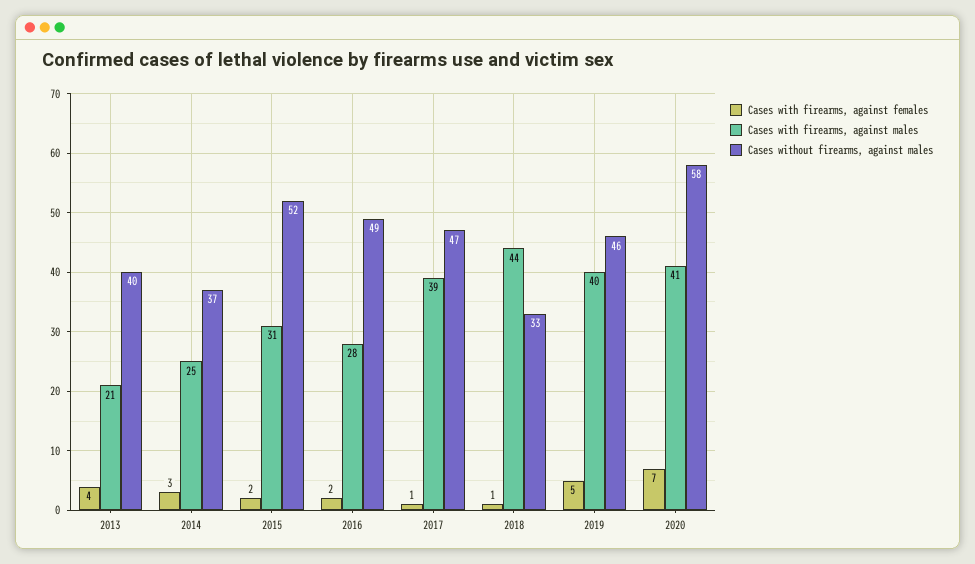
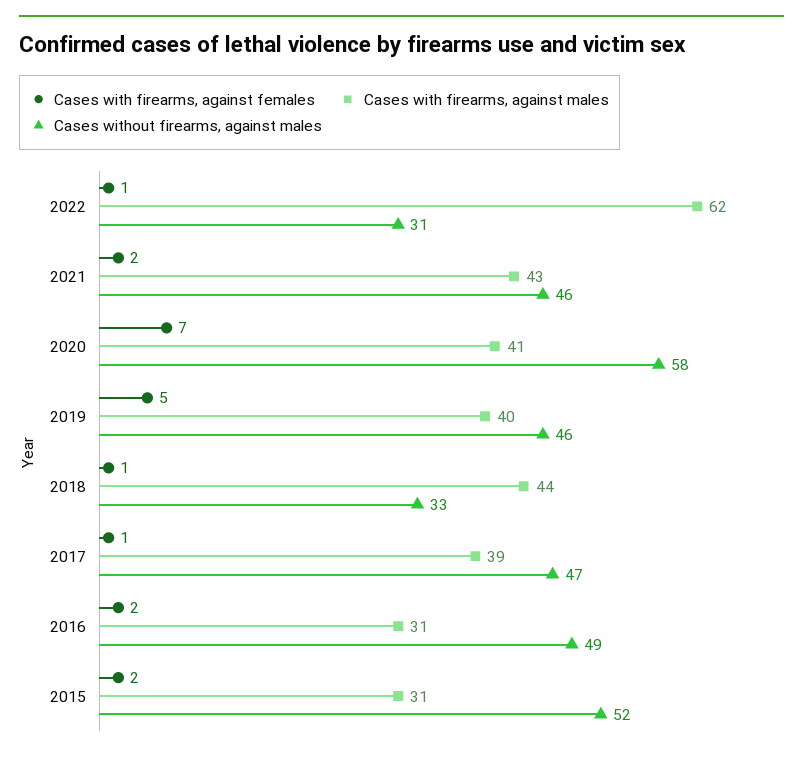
Cases with firearms, against females, 2013: 4 -> none
Cases with firearms, against males, 2013: 21 -> none
Cases without firearms, against males, 2013: 40 -> none
Cases with firearms, against females, 2014: 3 -> none
Cases with firearms, against males, 2014: 25 -> none
Cases without firearms, against males, 2014: 37 -> none
Cases with firearms, against males, 2016: 28 -> 31
Cases with firearms, against females, 2022: none -> 1
Cases with firearms, against males, 2022: none -> 62
Cases without firearms, against males, 2022: none -> 31
Cases with firearms, against females, 2021: none -> 2
Cases with firearms, against males, 2021: none -> 43
Cases without firearms, against males, 2021: none -> 46

